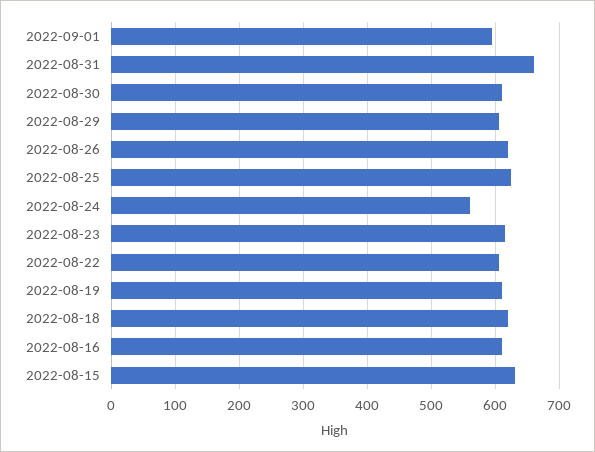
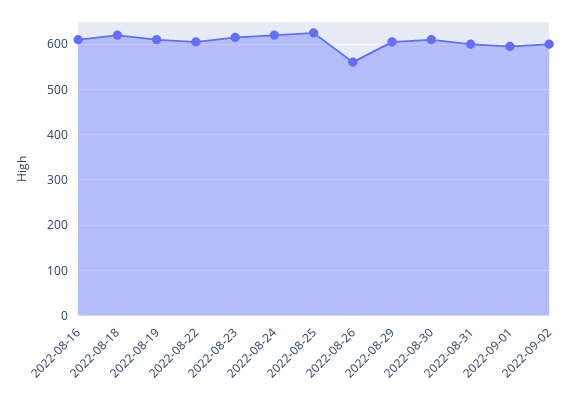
2022-08-31: 660 -> 600
2022-08-26: 620 -> 560
2022-08-24: 560 -> 620
2022-08-15: 630 -> none
2022-09-02: none -> 600

